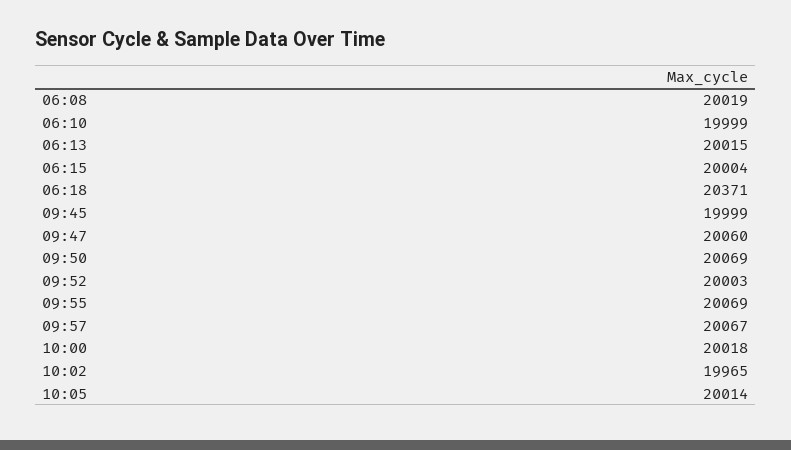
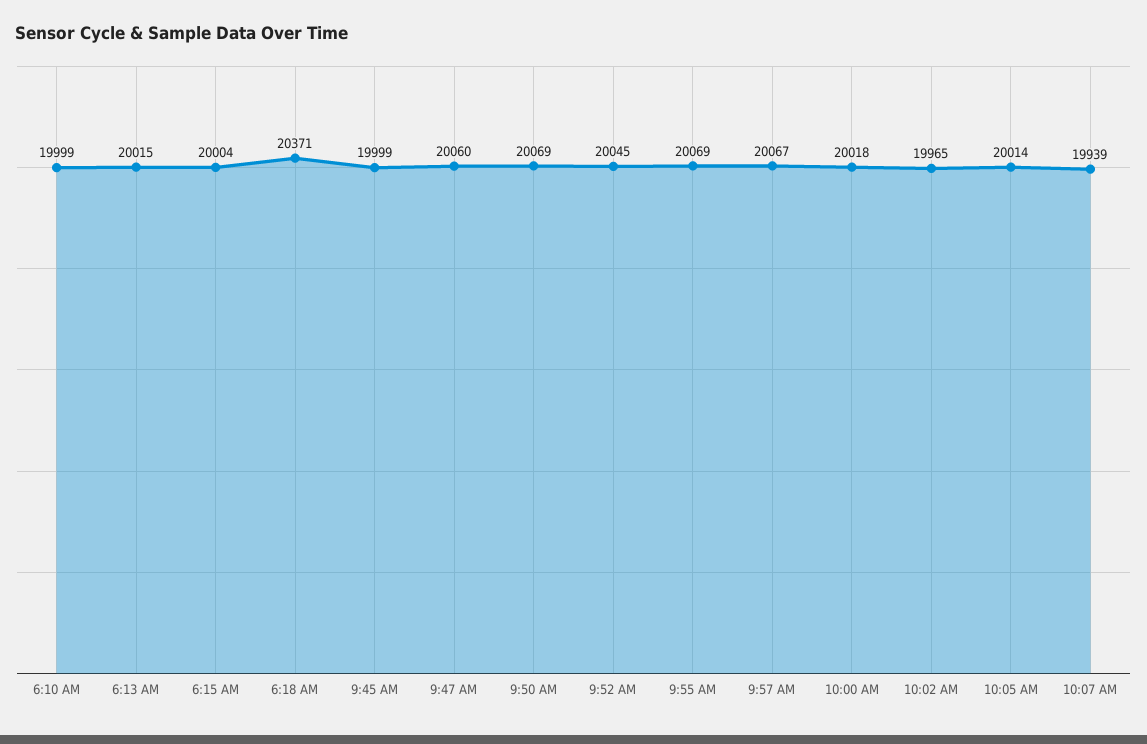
06:08: 20019 -> none
09:52: 20003 -> 20045
10:07 AM: none -> 19939

